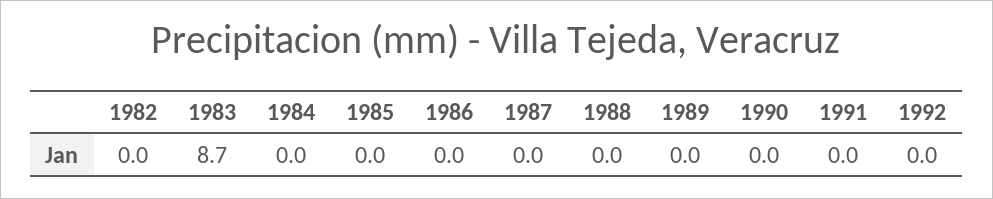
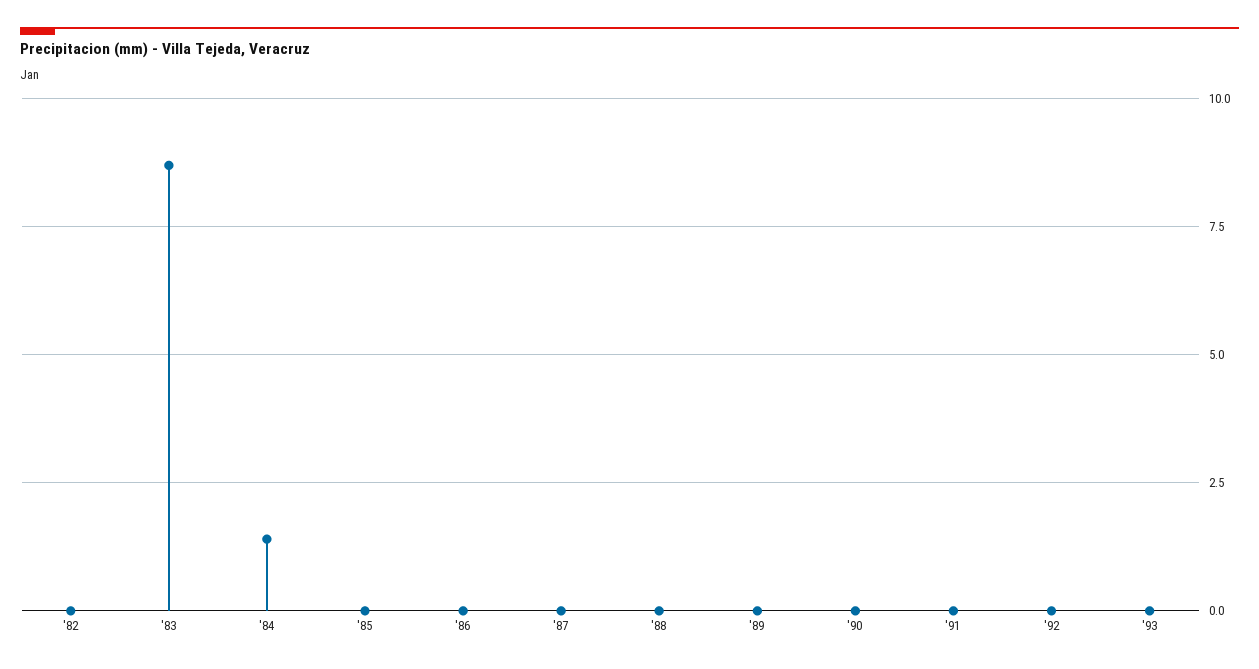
1984: 0 -> 1.5
'93: none -> 0

